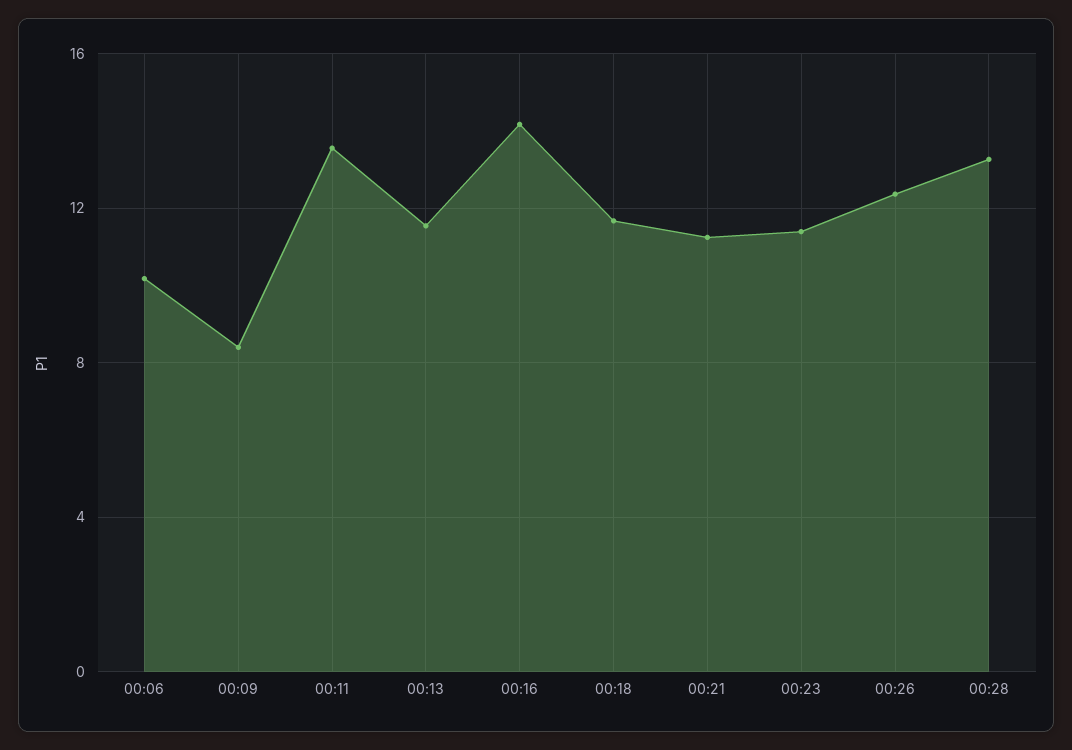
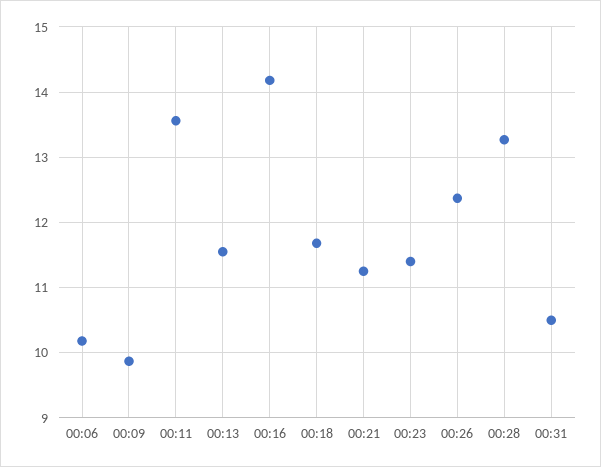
00:09: 8.5 -> 9.9
00:31: none -> 10.5

